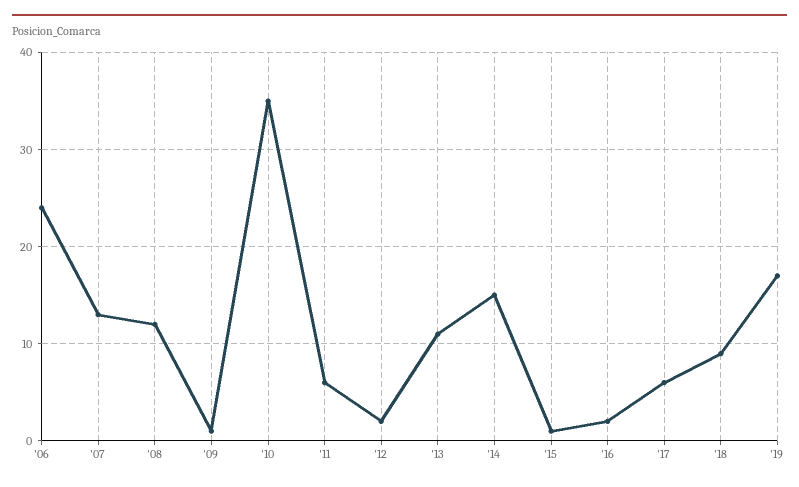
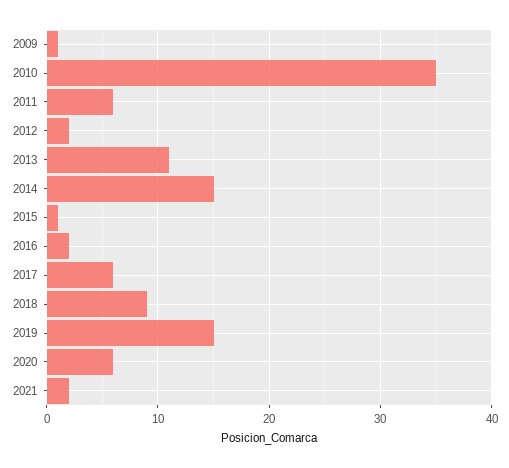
'06: 24 -> none
'07: 13 -> none
'08: 12 -> none
'19: 17 -> 15
2020: none -> 6
2021: none -> 2

